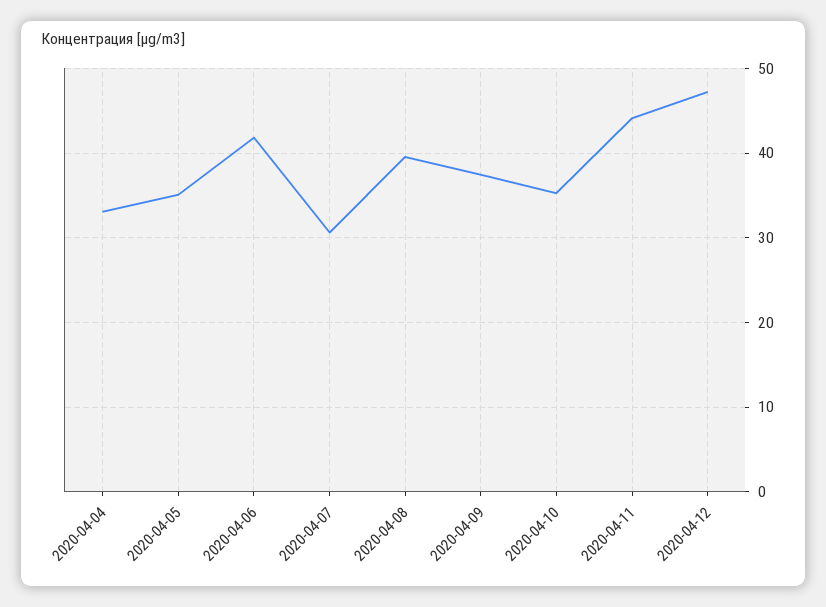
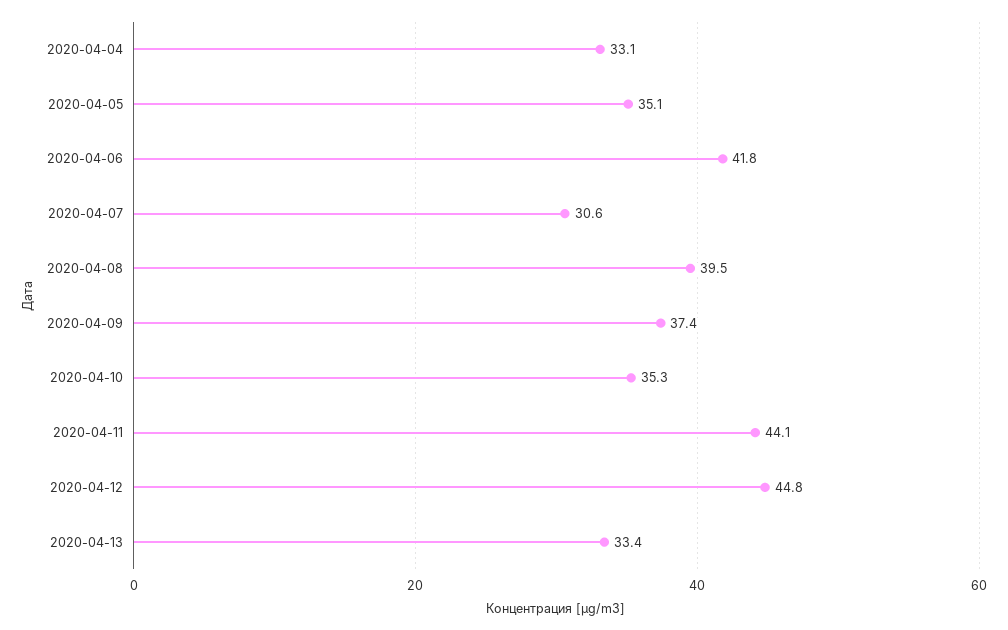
2020-04-12: 47 -> 44.8
2020-04-13: none -> 33.4

